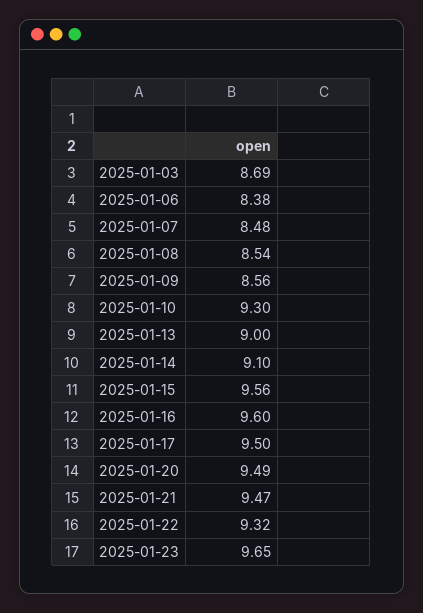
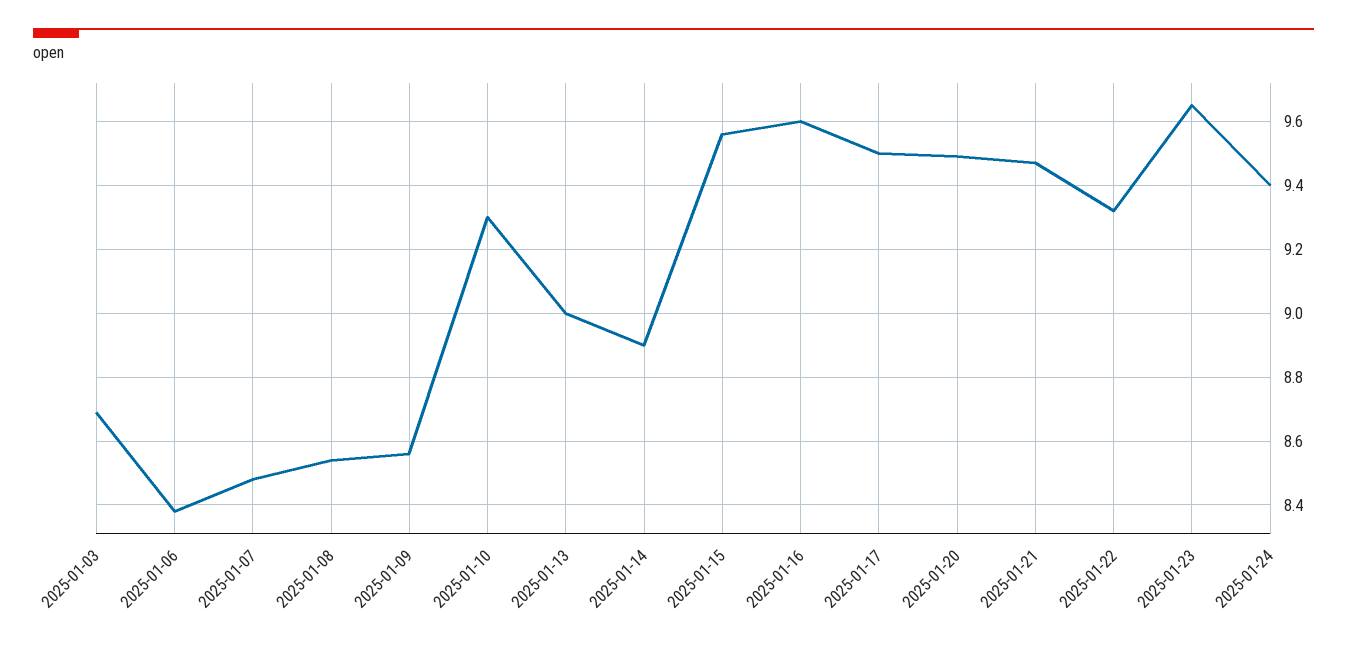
2025-01-14: 9.1 -> 8.9
2025-01-24: none -> 9.4

